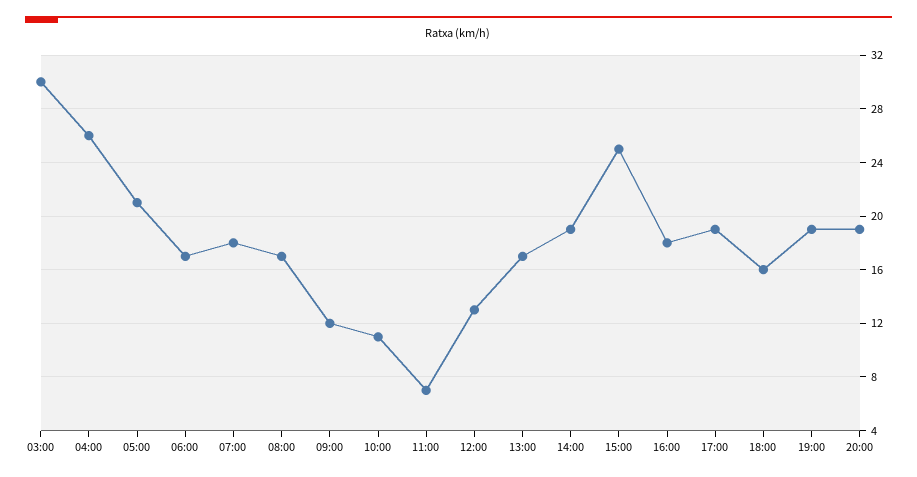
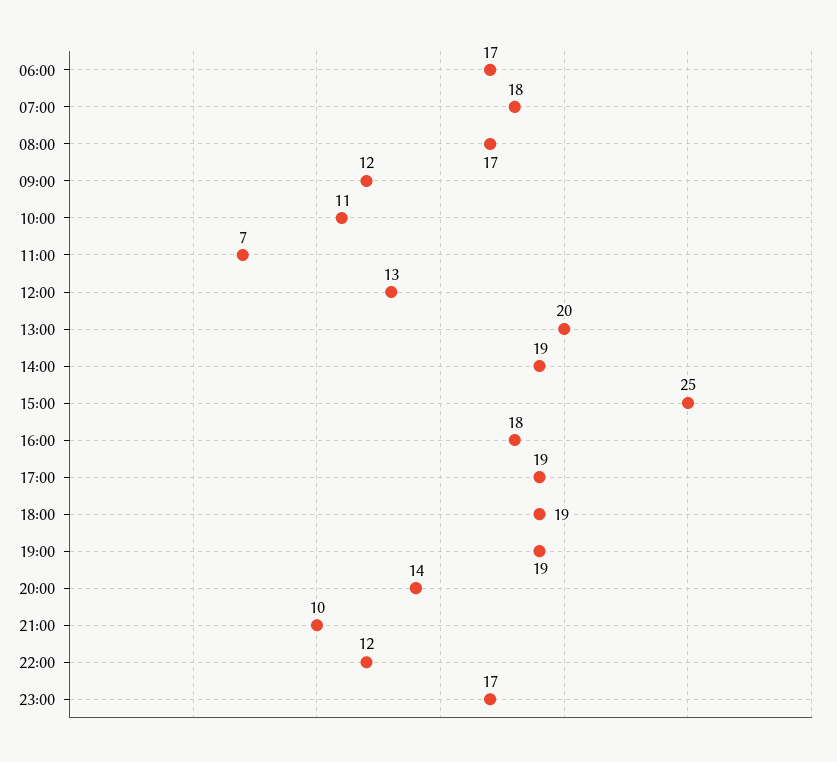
03:00: 30 -> none
04:00: 26 -> none
05:00: 21 -> none
13:00: 17 -> 20
18:00: 16 -> 19
20:00: 19 -> 14
21:00: none -> 10
22:00: none -> 12
23:00: none -> 17

